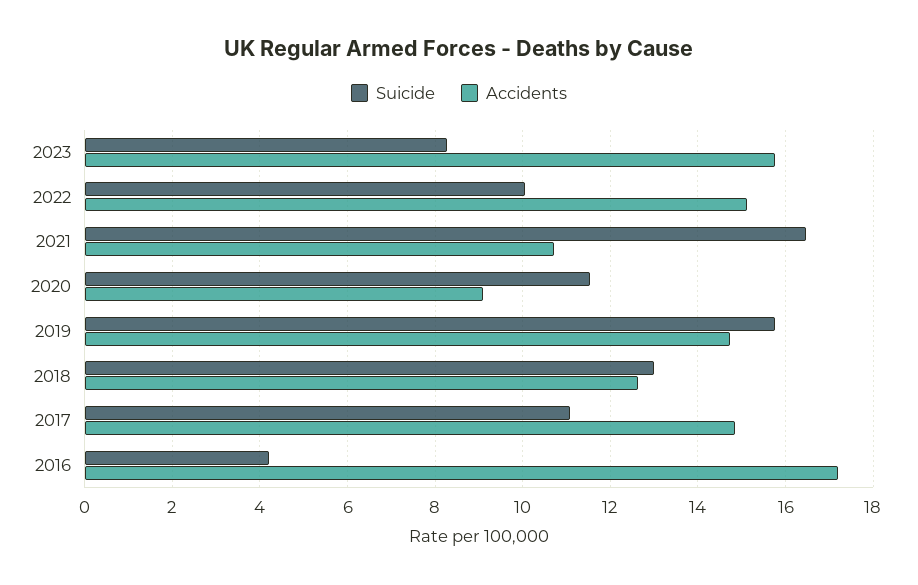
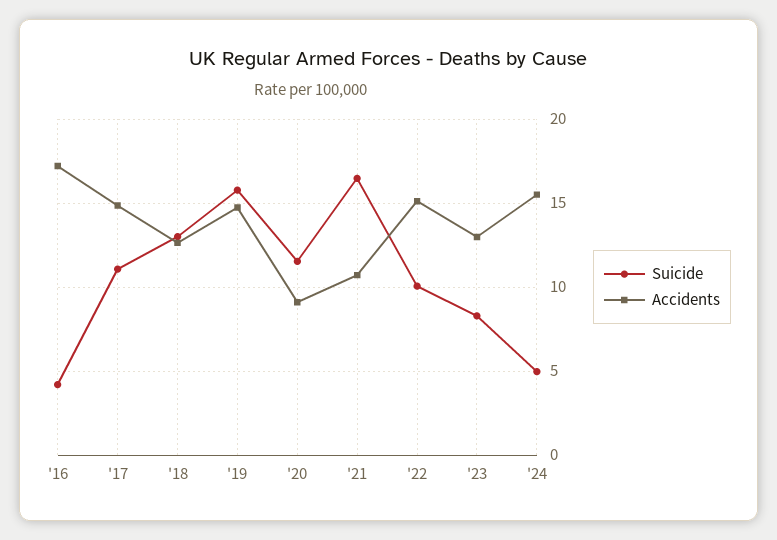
Accidents, 2023: 15.8 -> 13
Suicide, '24: none -> 5
Accidents, '24: none -> 15.5

